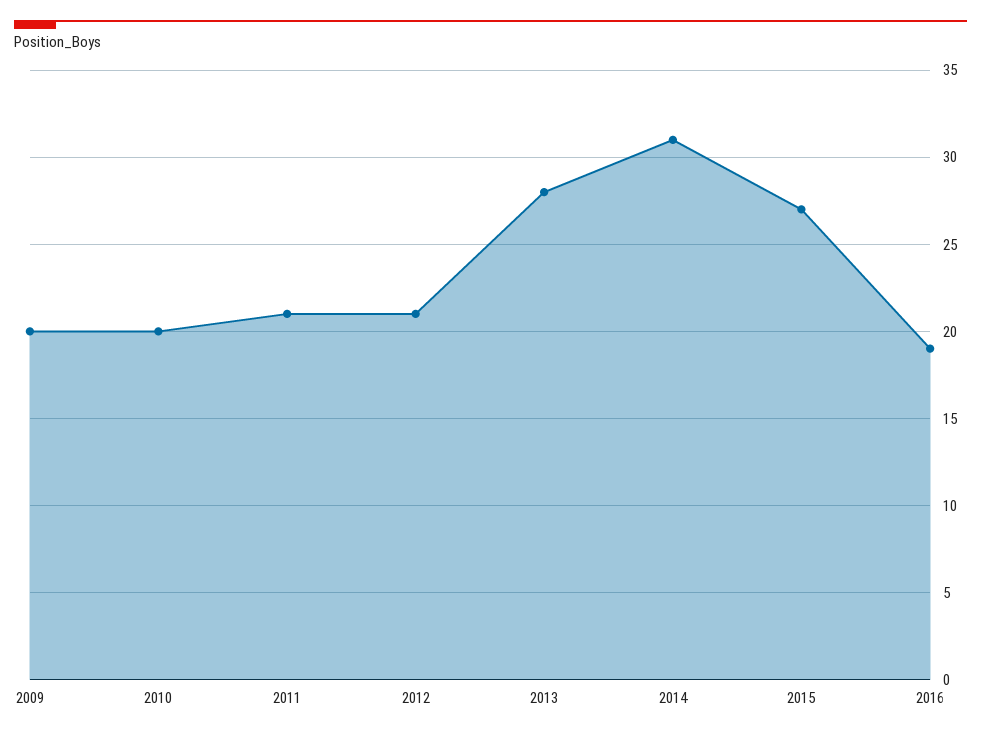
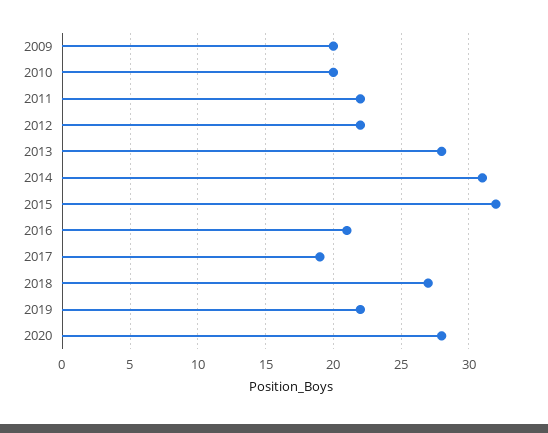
2011: 21 -> 22
2012: 21 -> 22
2015: 27 -> 32
2016: 19 -> 21
2017: none -> 19
2018: none -> 27
2019: none -> 22
2020: none -> 28

